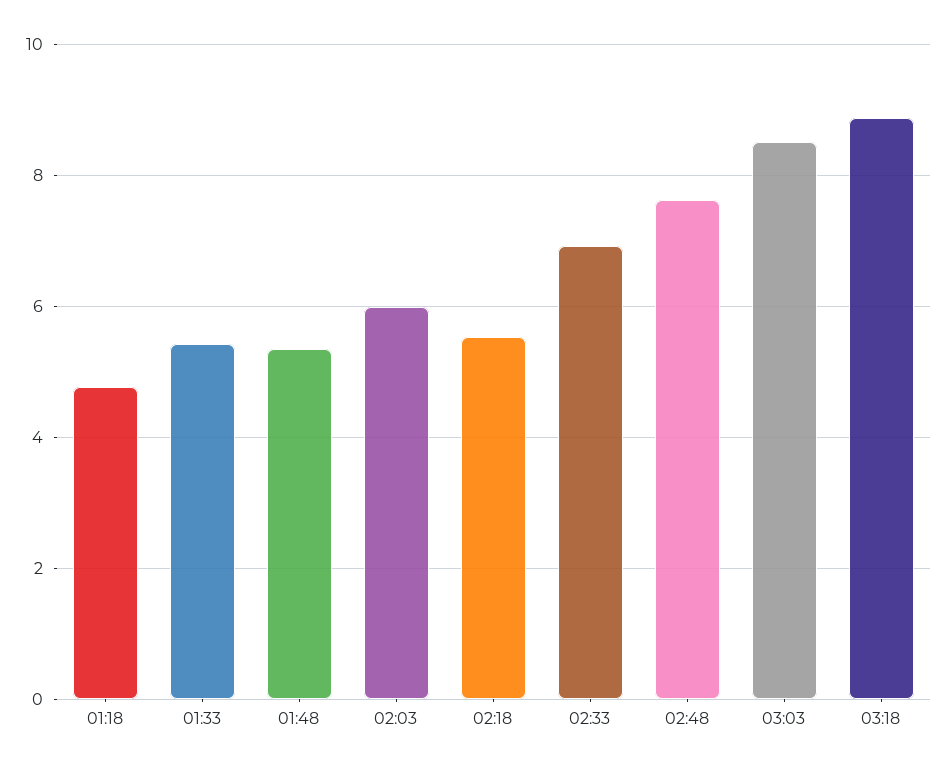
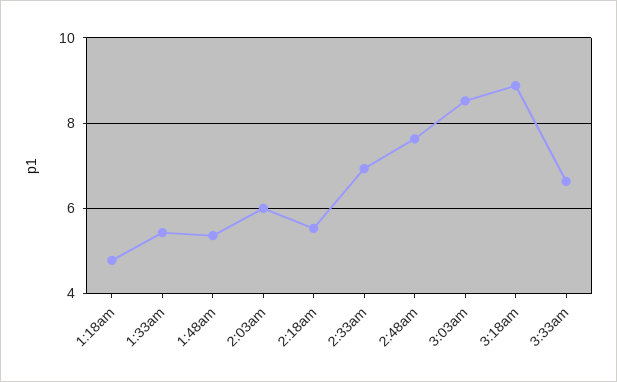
3:33am: none -> 6.6

